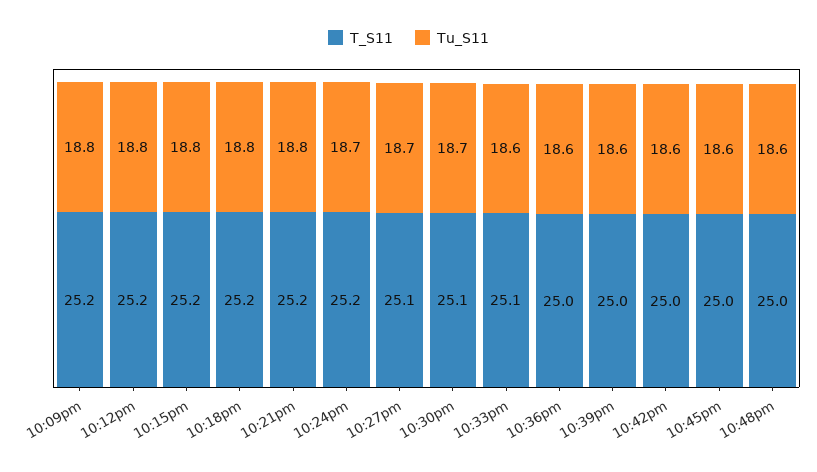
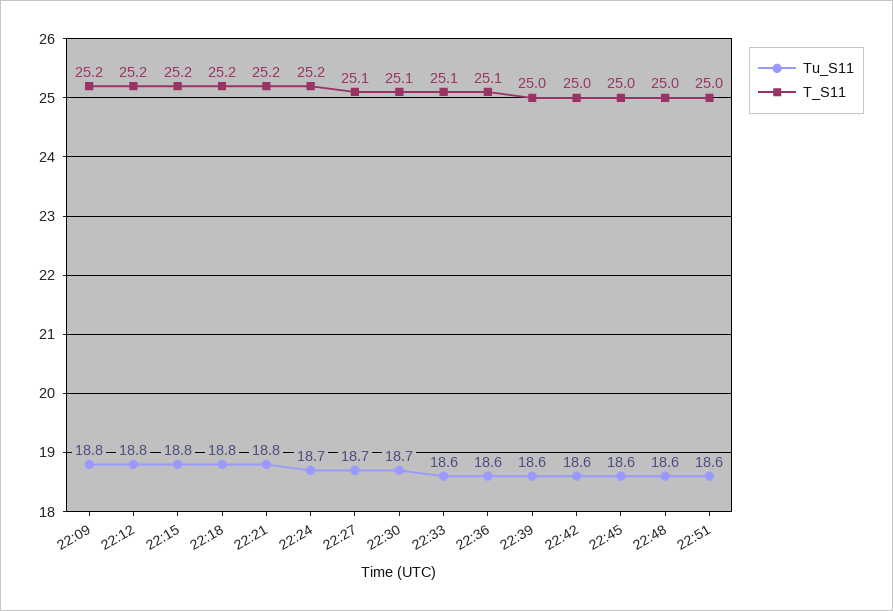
T_S11, 10:36pm: 25 -> 25.1
Tu_S11, 22:51: none -> 18.6
T_S11, 22:51: none -> 25

